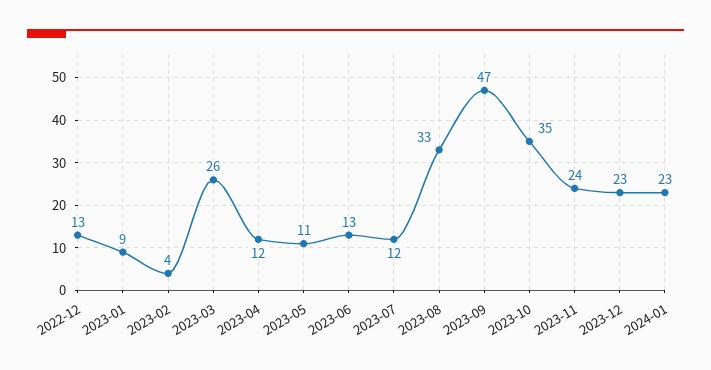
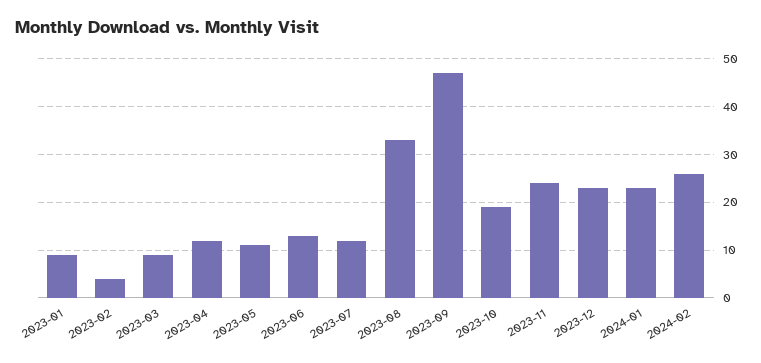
2022-12: 13 -> none
2023-03: 26 -> 10
2023-10: 35 -> 20
2024-02: none -> 25

